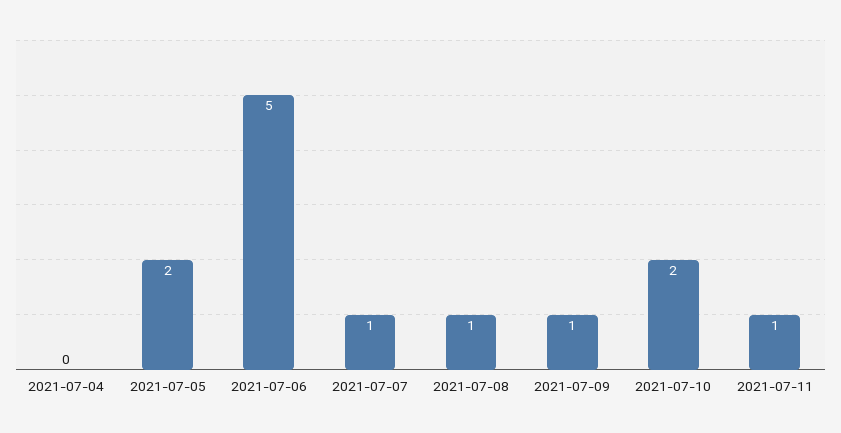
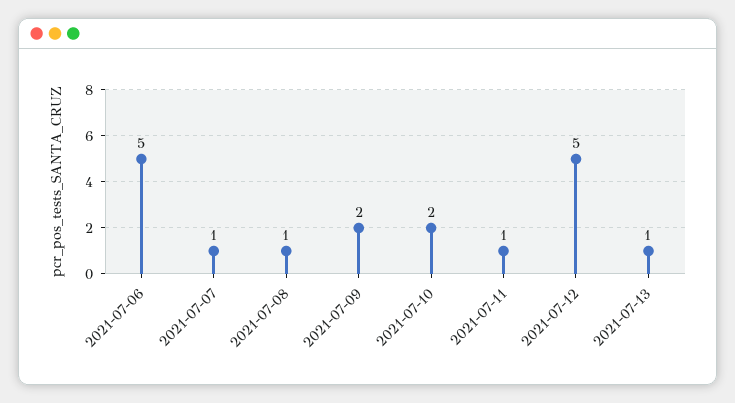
2021-07-04: 0 -> none
2021-07-05: 2 -> none
2021-07-09: 1 -> 2
2021-07-12: none -> 5
2021-07-13: none -> 1

